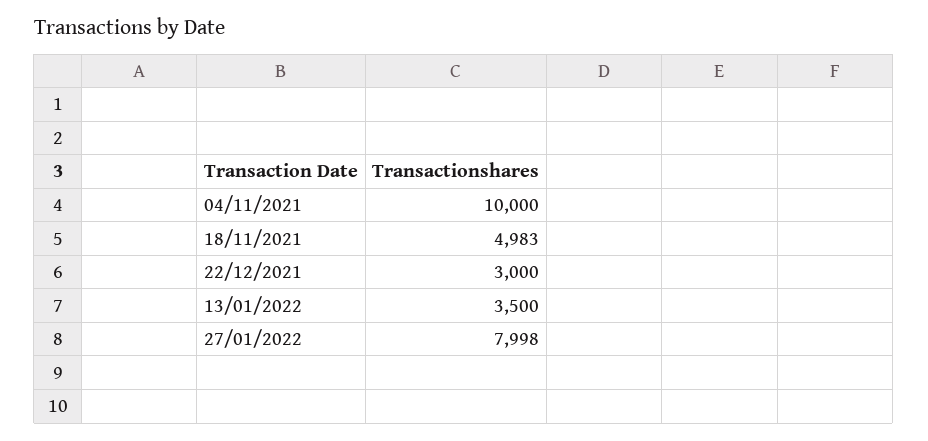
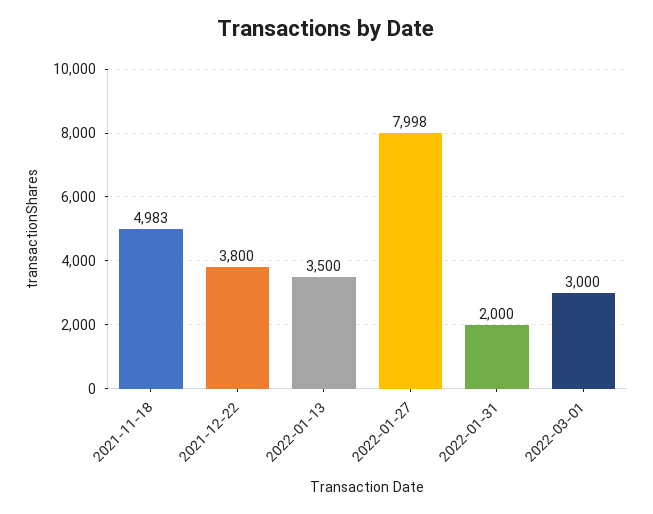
04/11/2021: 10000 -> none
22/12/2021: 3000 -> 3800
2022-01-31: none -> 2000
2022-03-01: none -> 3000

